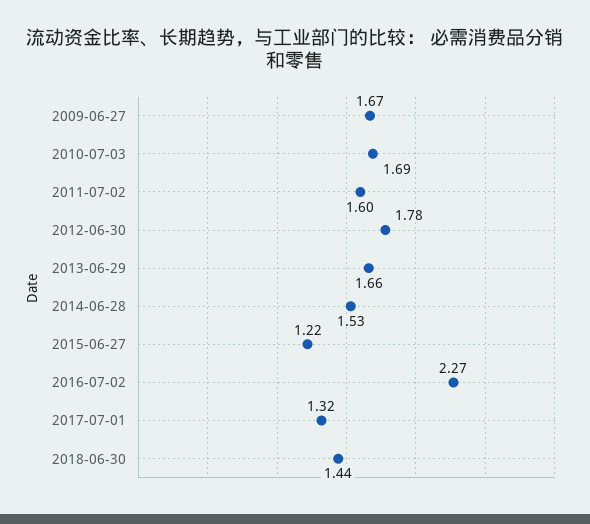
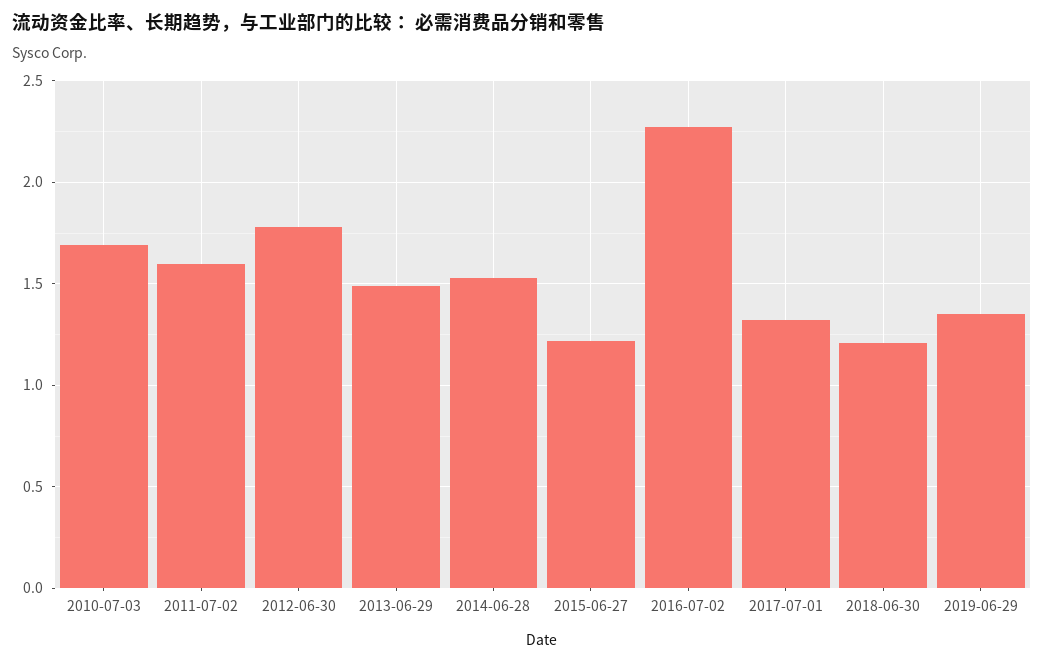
2009-06-27: 1.67 -> none
2013-06-29: 1.66 -> 1.5
2018-06-30: 1.44 -> 1.2
2019-06-29: none -> 1.35

